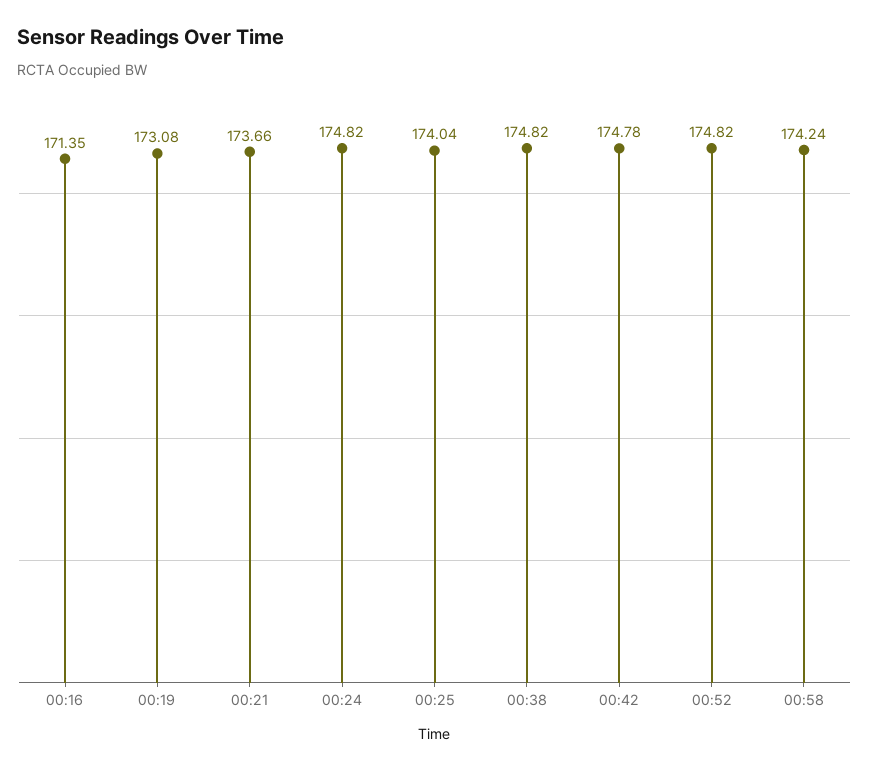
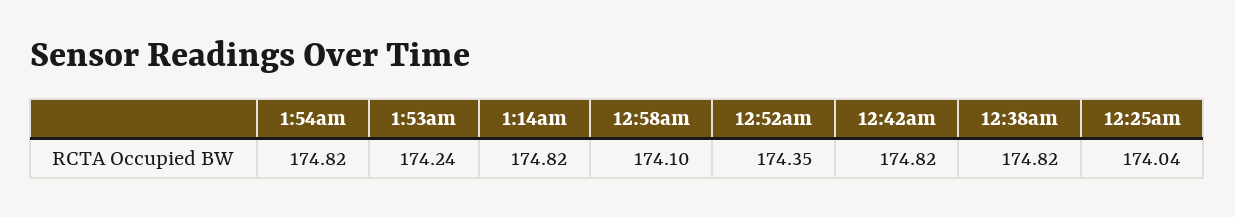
00:16: 171.35 -> none
00:19: 173.08 -> none
00:21: 173.66 -> none
00:24: 174.82 -> none
00:42: 174.78 -> 174.82
00:52: 174.82 -> 174.35
00:58: 174.24 -> 174.1
1:54am: none -> 174.82
1:53am: none -> 174.24
1:14am: none -> 174.82

